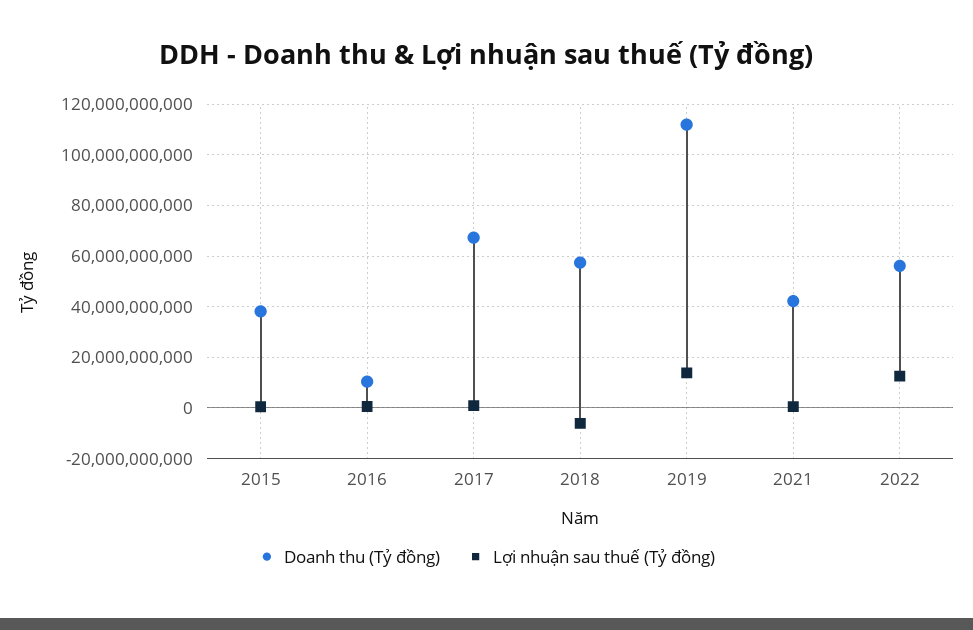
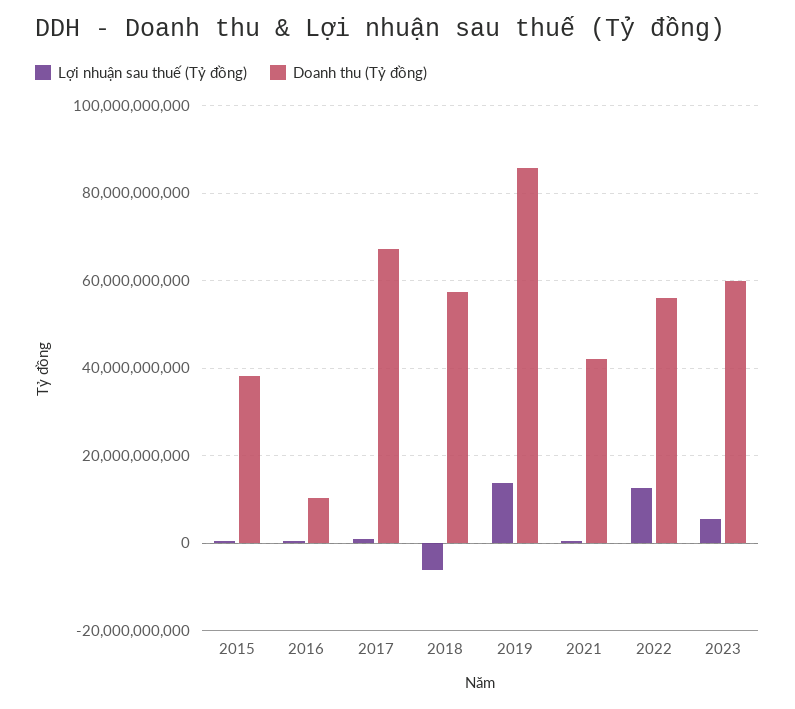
Doanh thu (Tỷ đồng), 2019: 112500000000 -> 86000000000
Lợi nhuận sau thuế (Tỷ đồng), 2023: none -> 6000000000
Doanh thu (Tỷ đồng), 2023: none -> 60000000000

